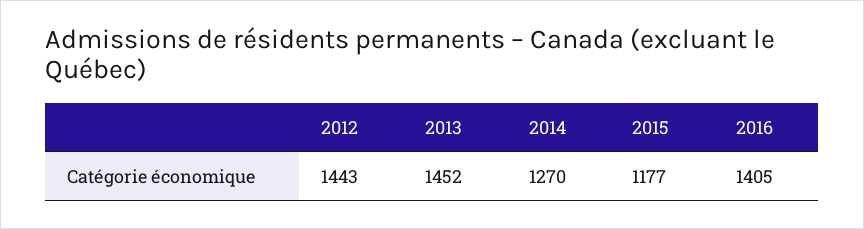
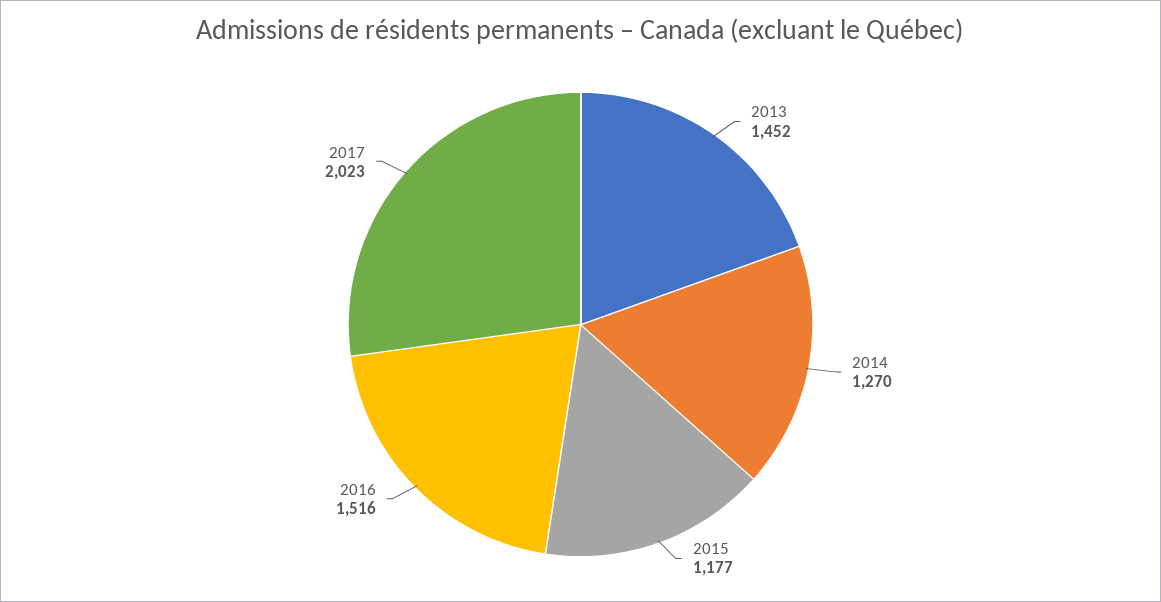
2012: 1443 -> none
2016: 1405 -> 1516
2017: none -> 2023

